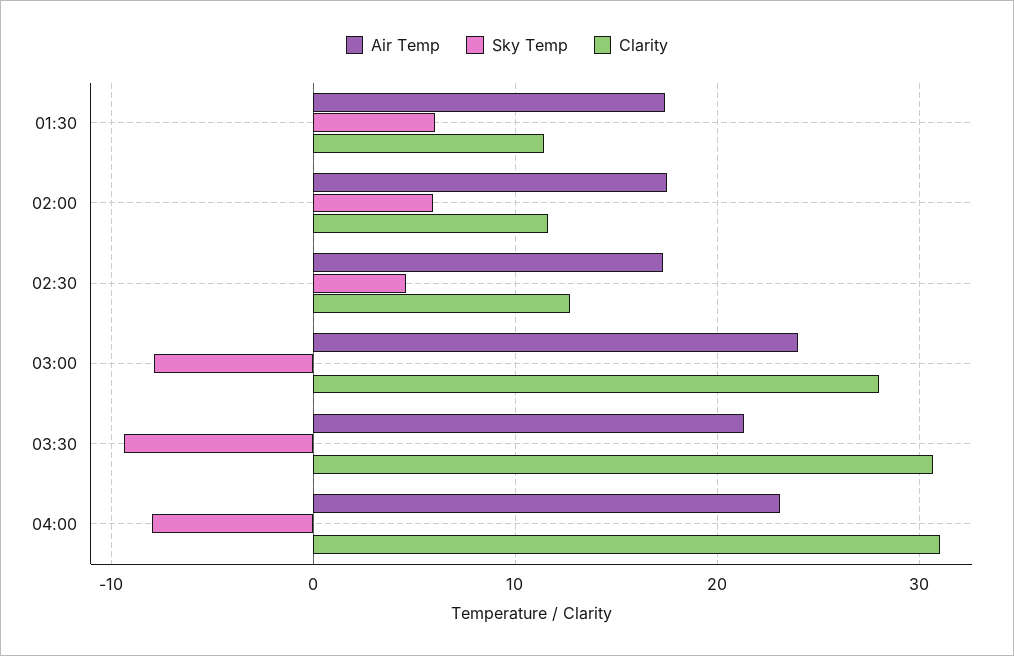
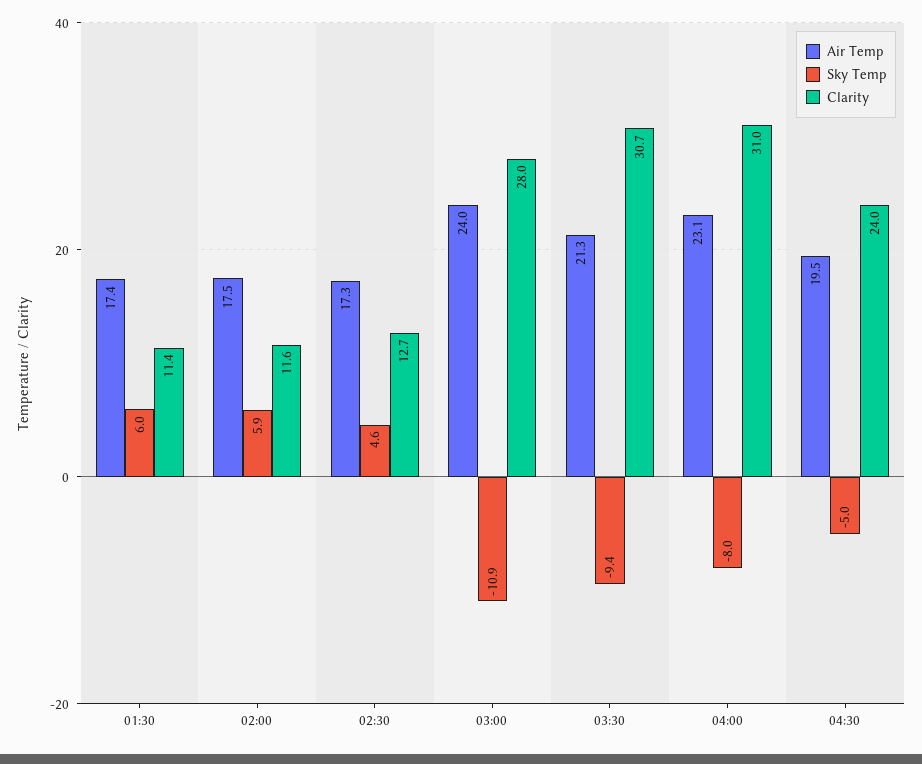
Sky Temp, 03:00: -8 -> -10.9
Air Temp, 04:30: none -> 19.5
Sky Temp, 04:30: none -> -5
Clarity, 04:30: none -> 24

